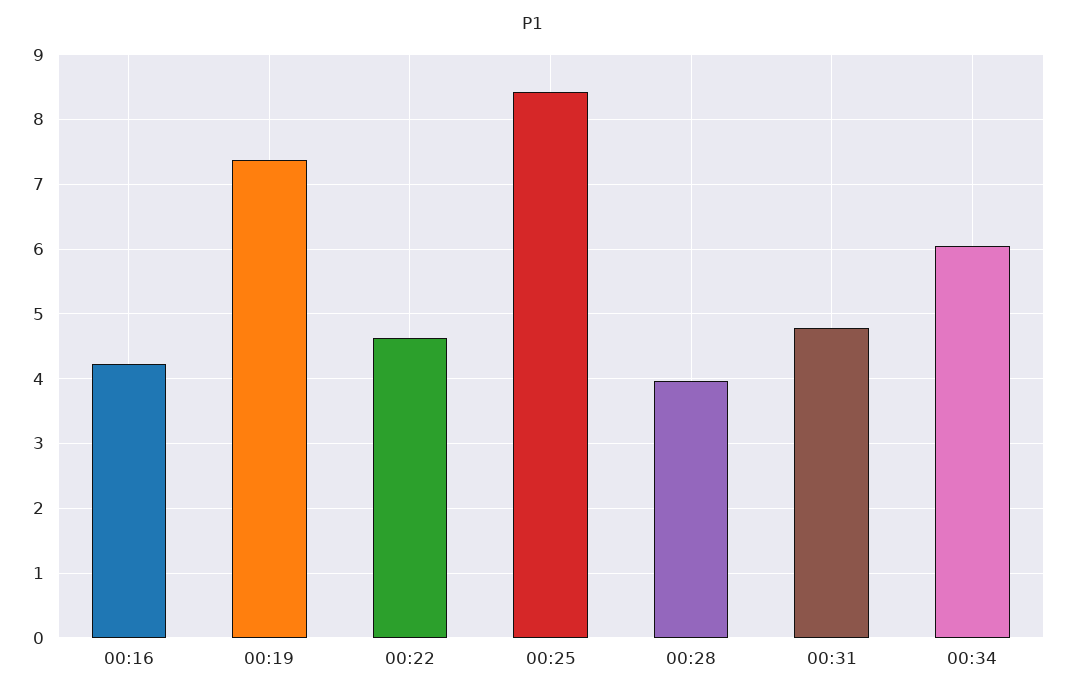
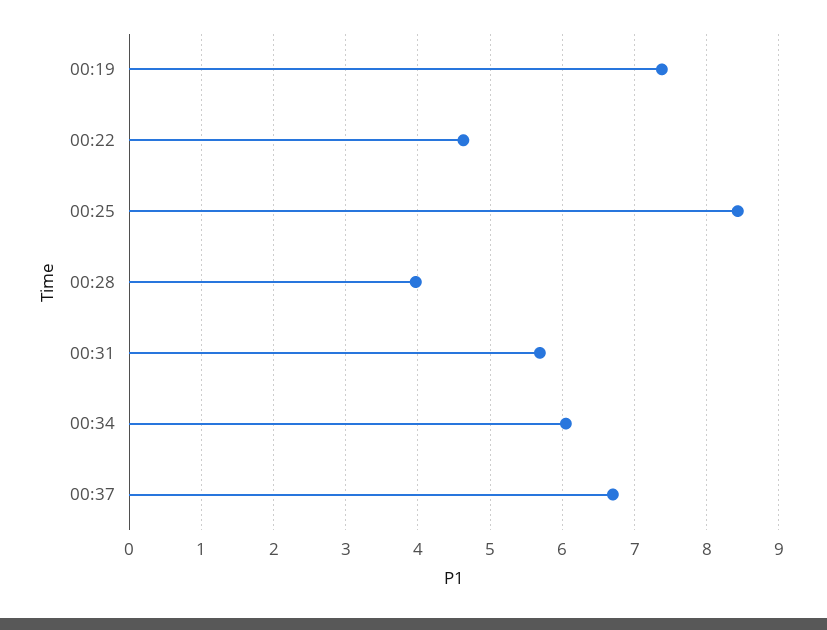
00:16: 4.2 -> none
00:31: 4.8 -> 5.7
00:37: none -> 6.7

